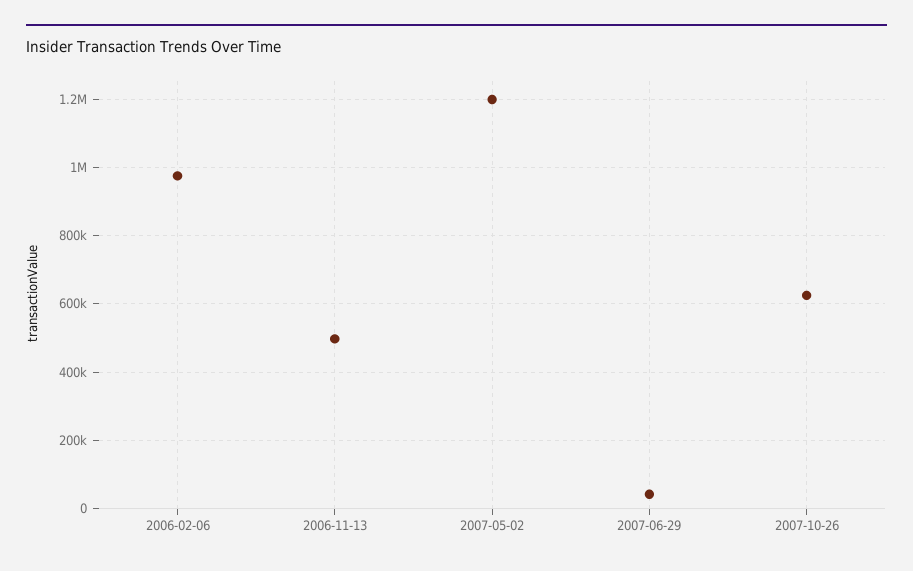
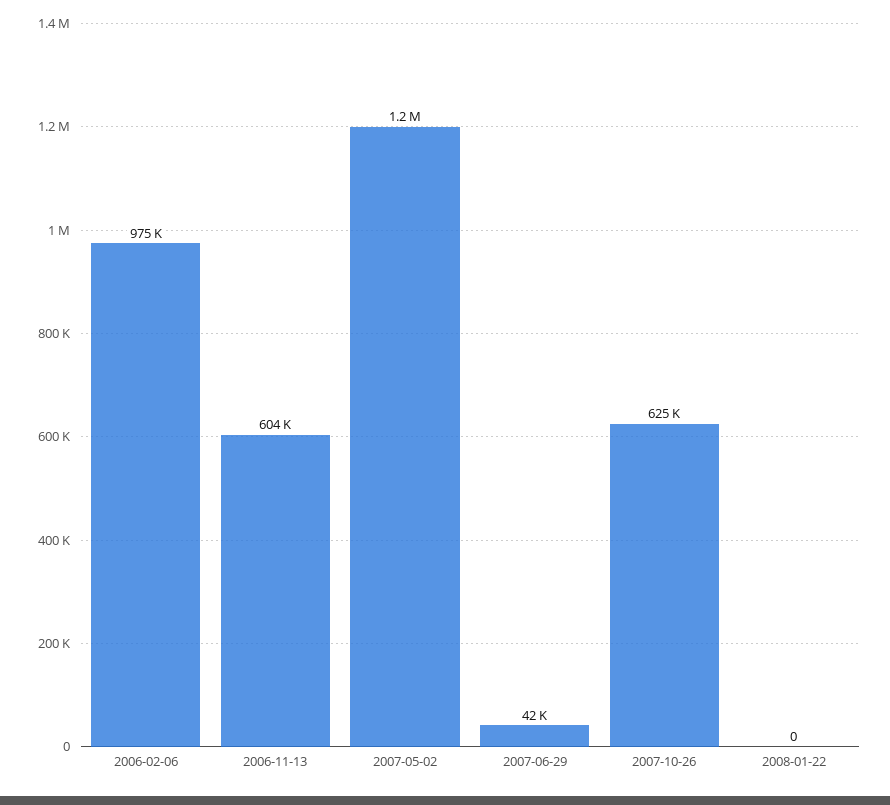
2006-11-13: 500000 -> 604000
2008-01-22: none -> 0

